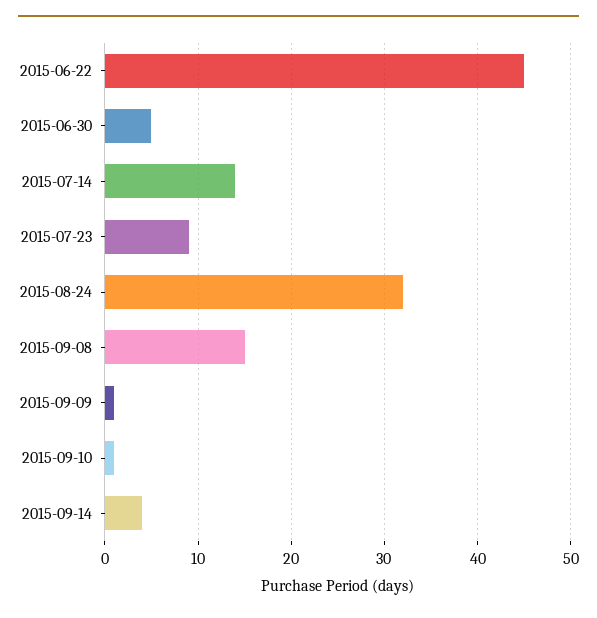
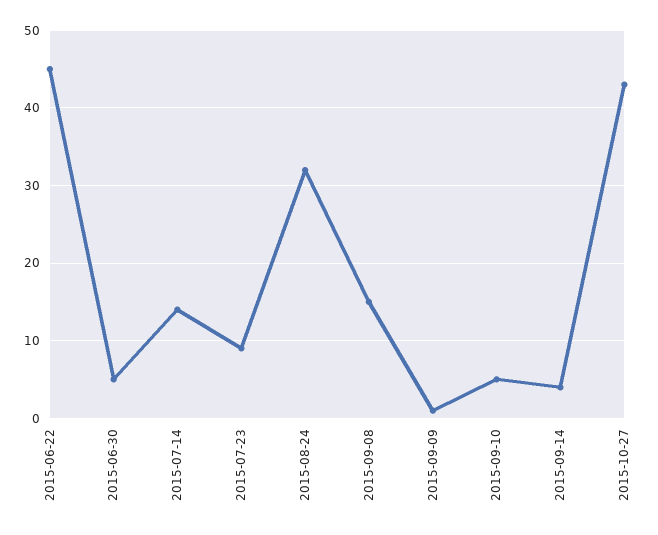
2015-09-10: 1 -> 5
2015-10-27: none -> 43

